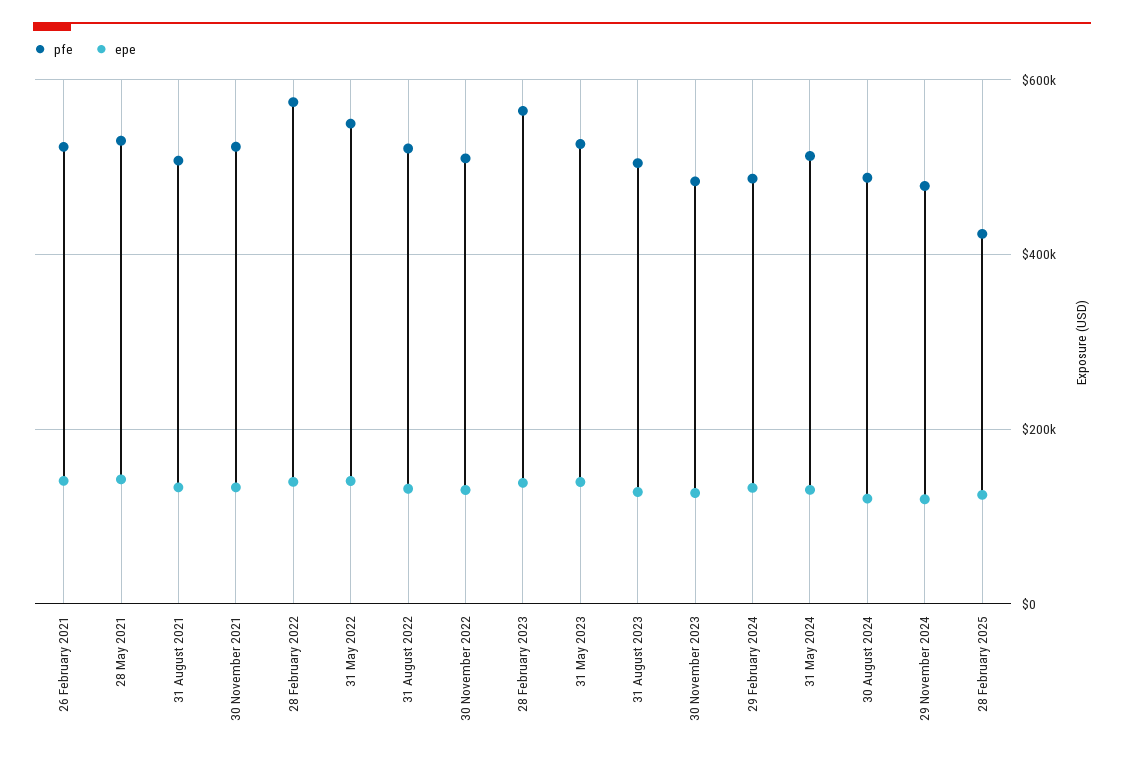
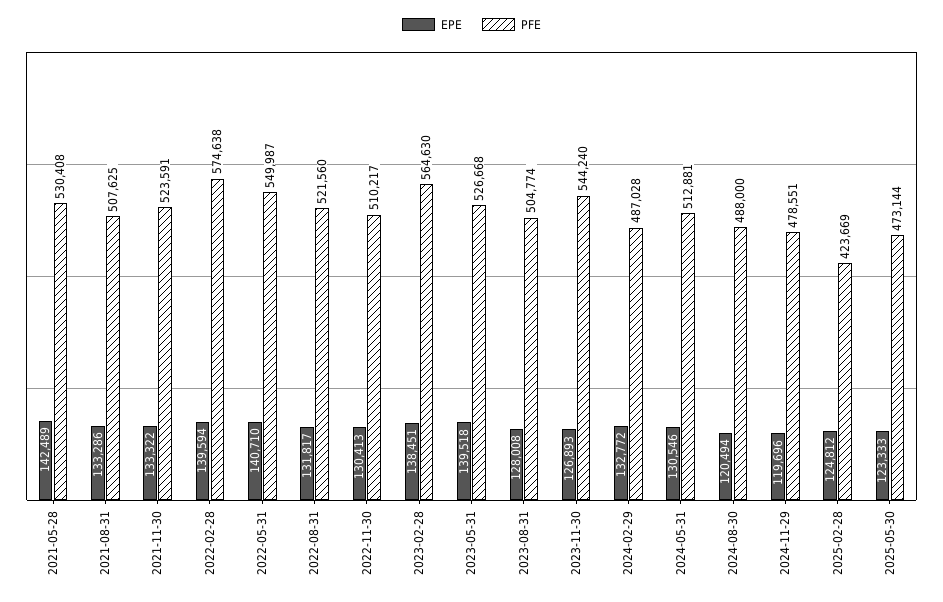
pfe, 26 February 2021: 520000 -> none
epe, 26 February 2021: 140000 -> none
pfe, 30 November 2023: 480000 -> 544240
epe, 2025-05-30: none -> 123333
pfe, 2025-05-30: none -> 473144

